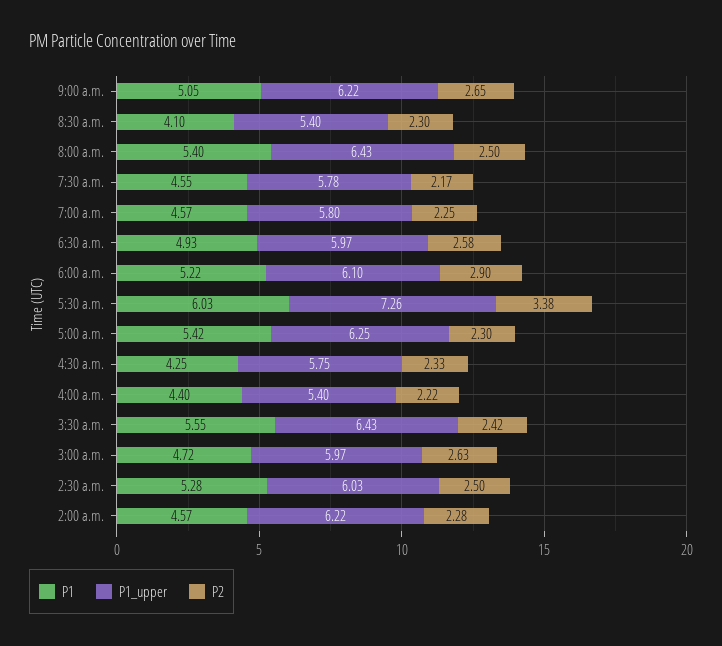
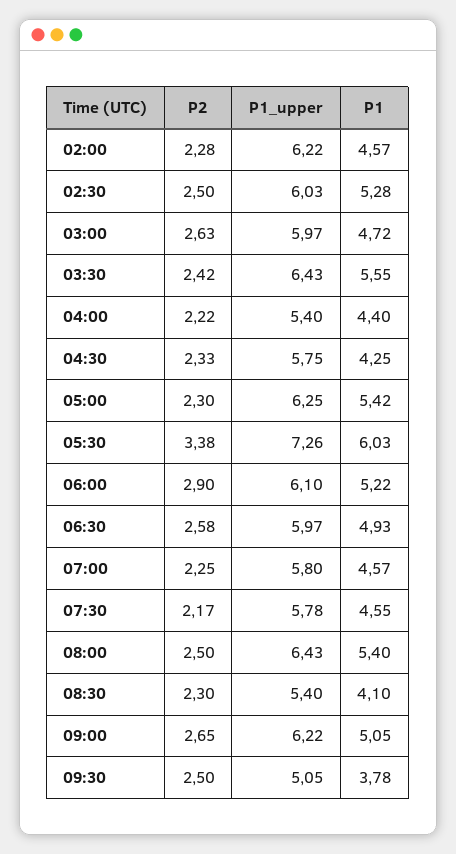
P2, 09:30: none -> 2.5
P1_upper, 09:30: none -> 5.05
P1, 09:30: none -> 3.78

